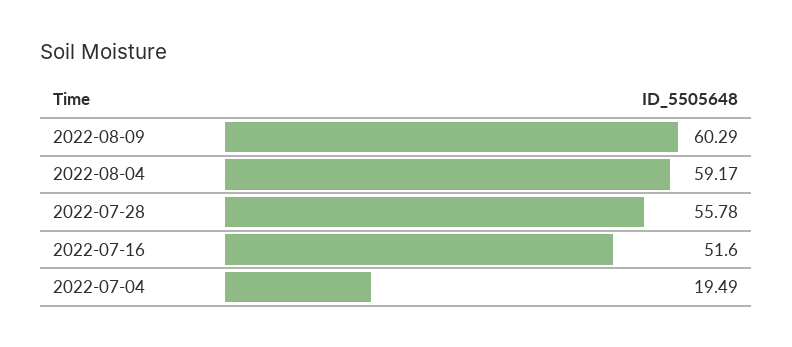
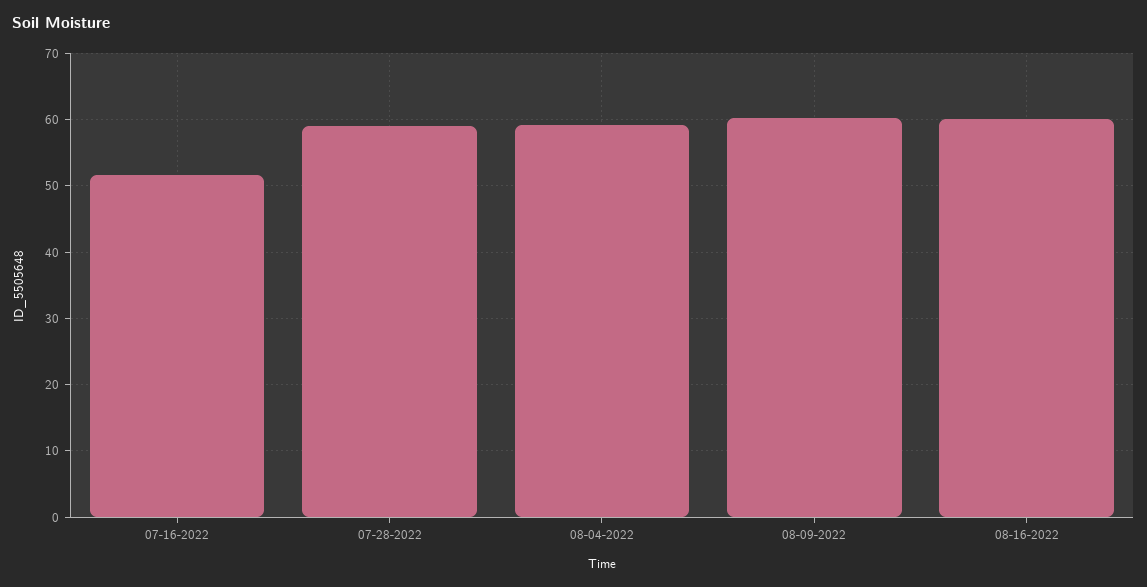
2022-07-28: 55.78 -> 59
2022-07-04: 19.49 -> none
08-16-2022: none -> 60

